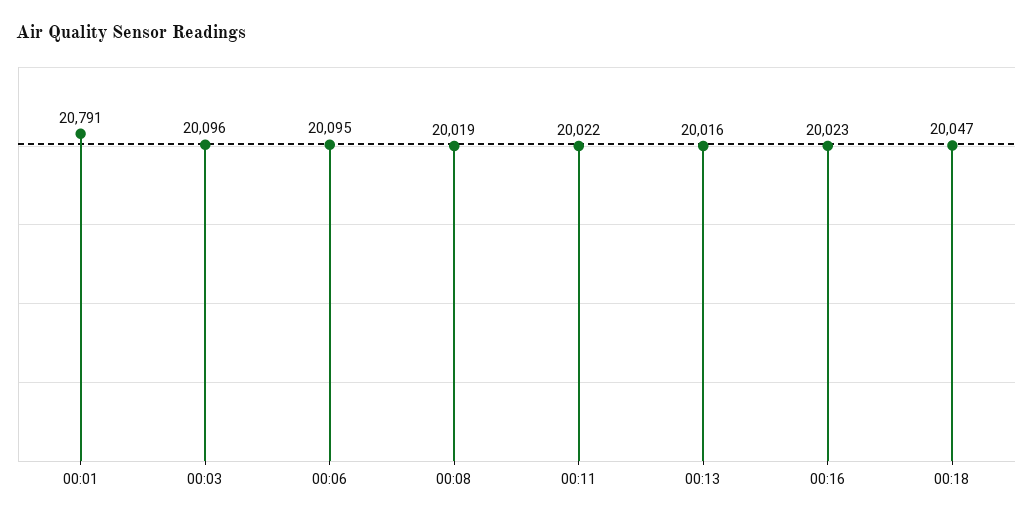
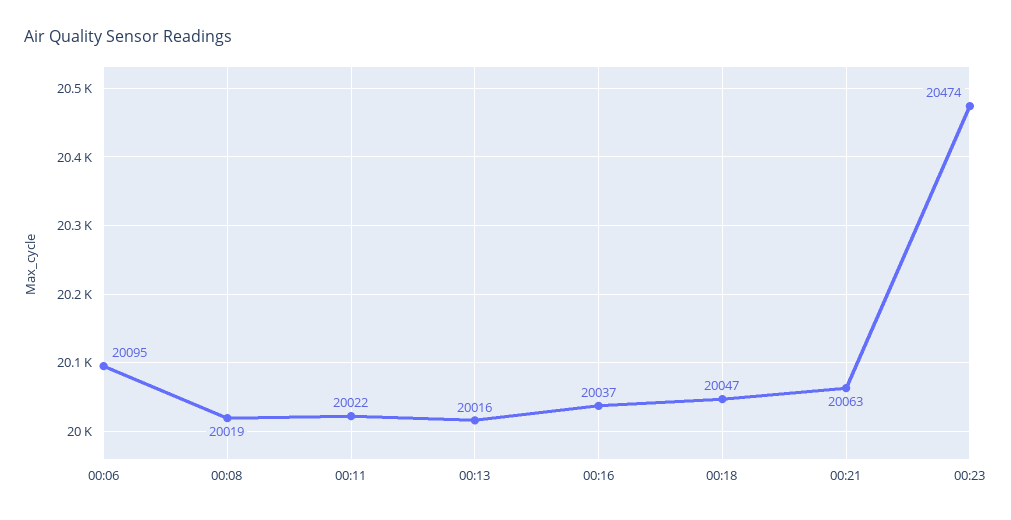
00:01: 20791 -> none
00:03: 20096 -> none
00:16: 20023 -> 20037
00:21: none -> 20063
00:23: none -> 20474

